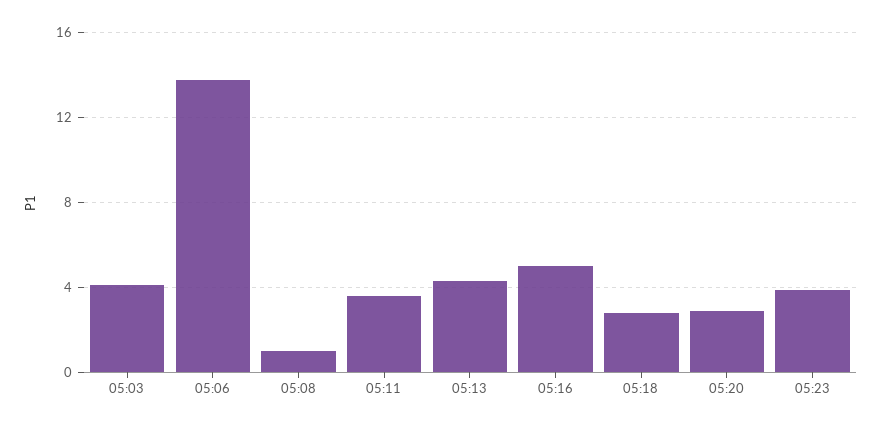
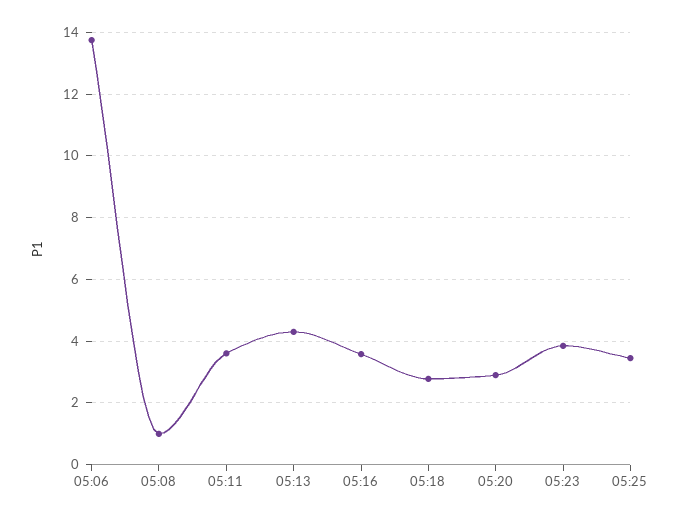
05:03: 4 -> none
05:16: 5 -> 3.6
05:25: none -> 3.4

